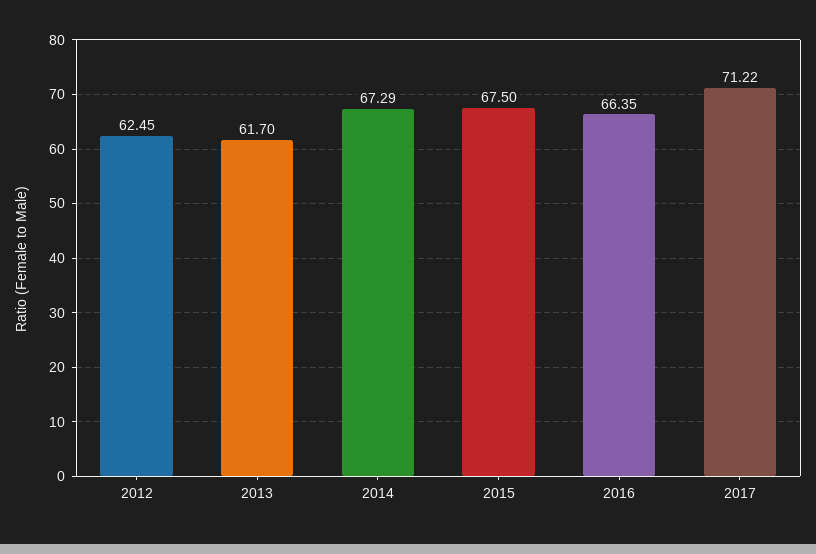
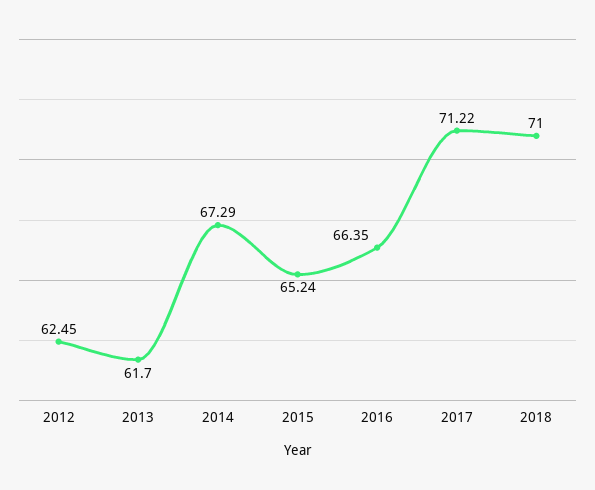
2015: 67.5 -> 65.24
2018: none -> 71

